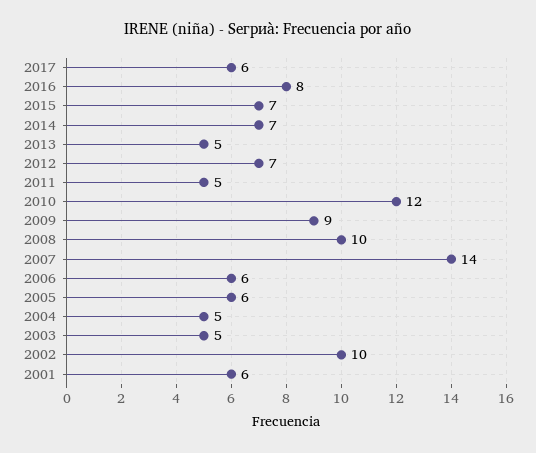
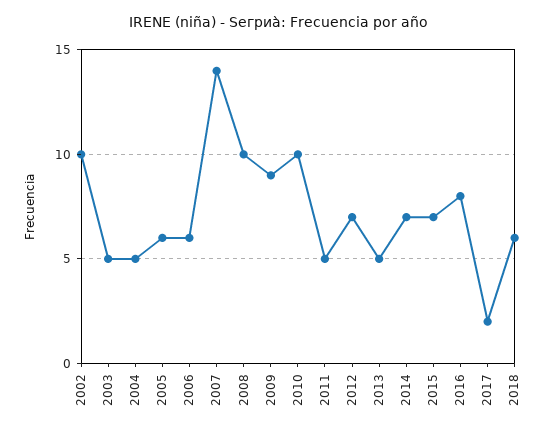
2017: 6 -> 2
2010: 12 -> 10
2001: 6 -> none
2018: none -> 6

